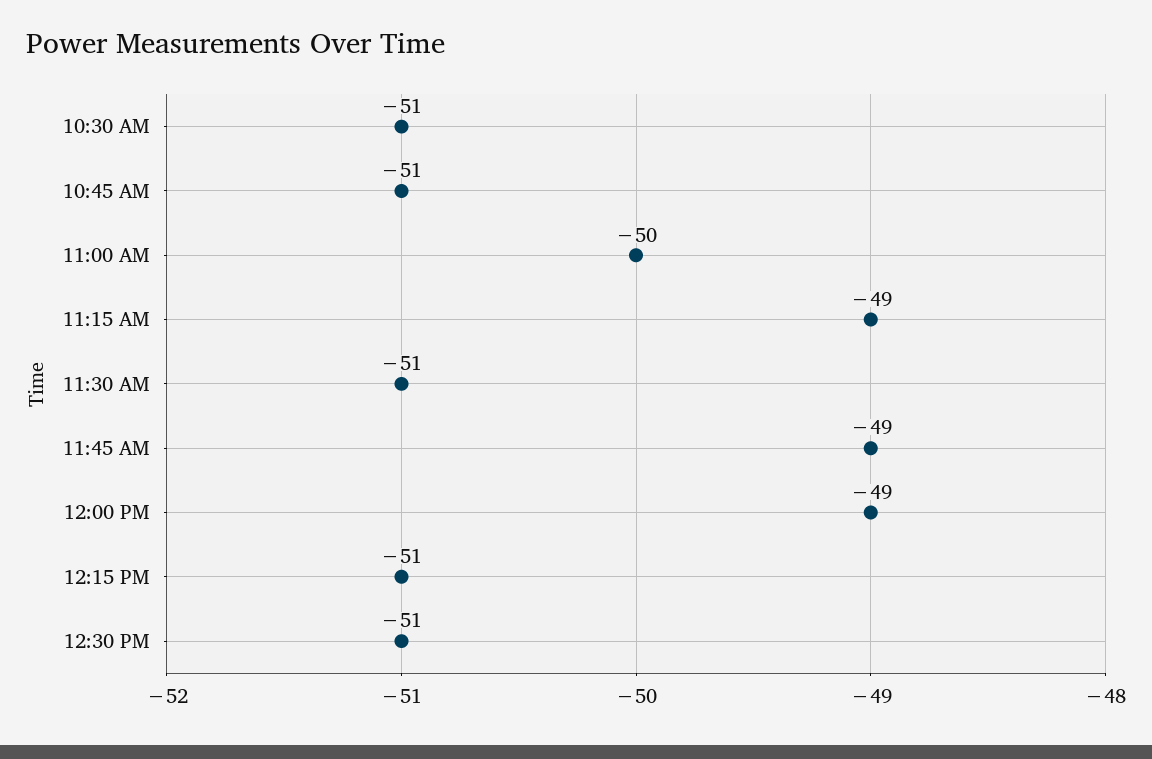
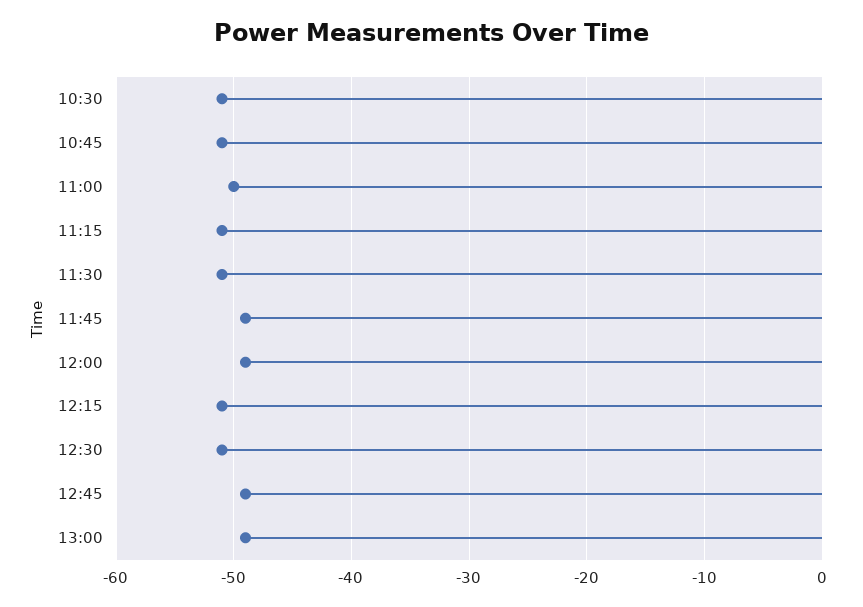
11:15 AM: -49 -> -51
12:45: none -> -49
13:00: none -> -49

